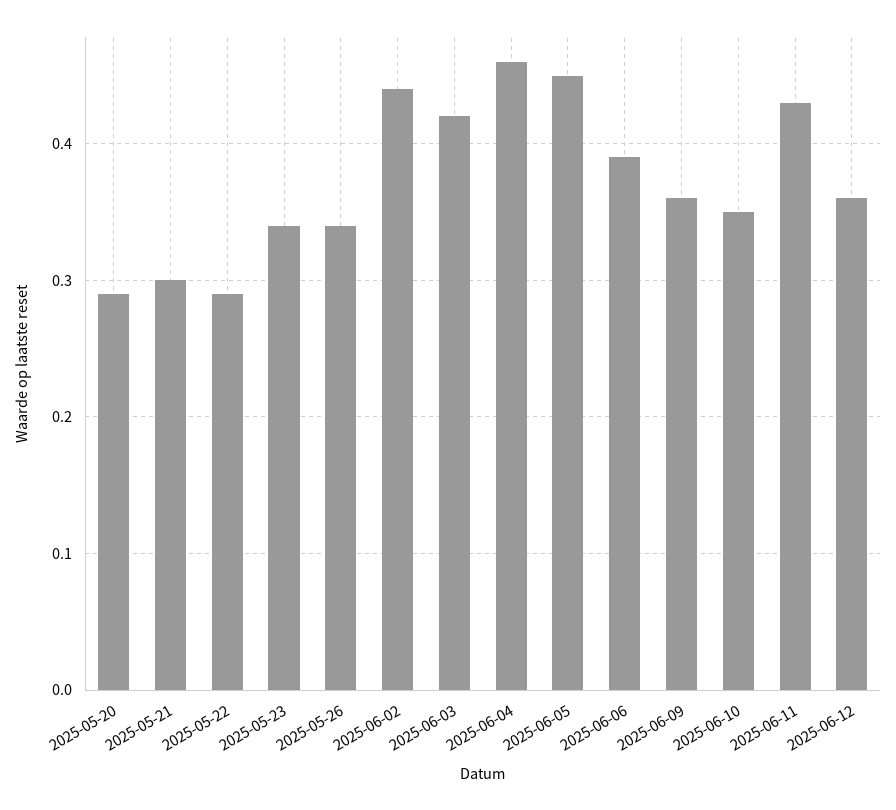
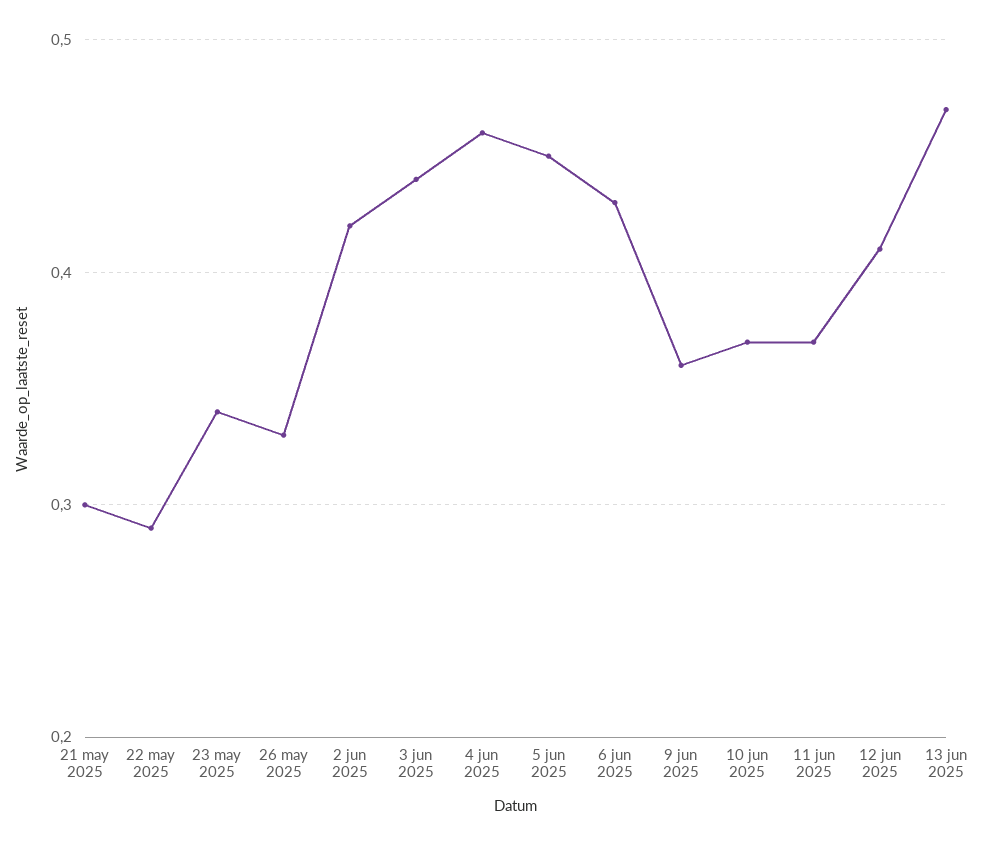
2025-05-20: 0.29 -> none
2025-05-26: 0.34 -> 0.33
2025-06-02: 0.44 -> 0.42
2025-06-03: 0.42 -> 0.44
2025-06-06: 0.39 -> 0.43
2025-06-10: 0.35 -> 0.37
2025-06-11: 0.43 -> 0.37
2025-06-12: 0.36 -> 0.41
13 jun 2025: none -> 0.47

